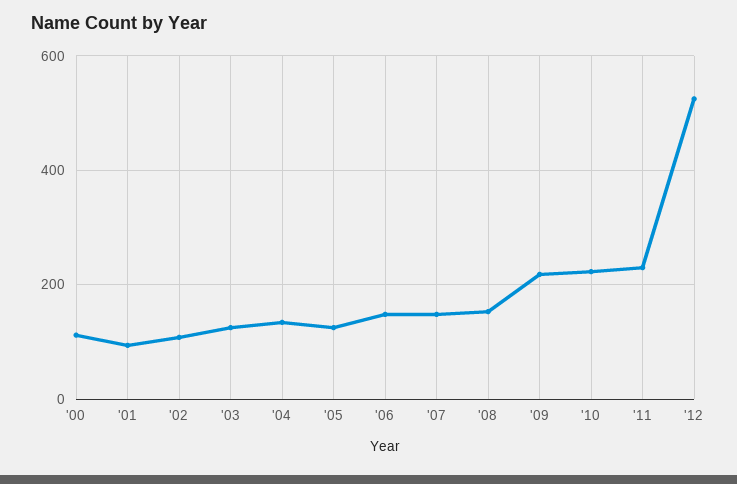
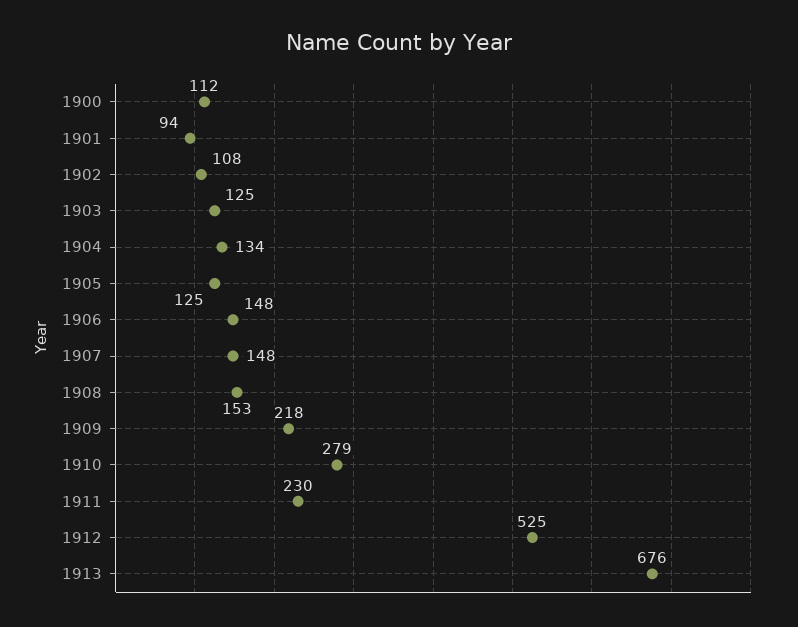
'10: 220 -> 279
1913: none -> 676

